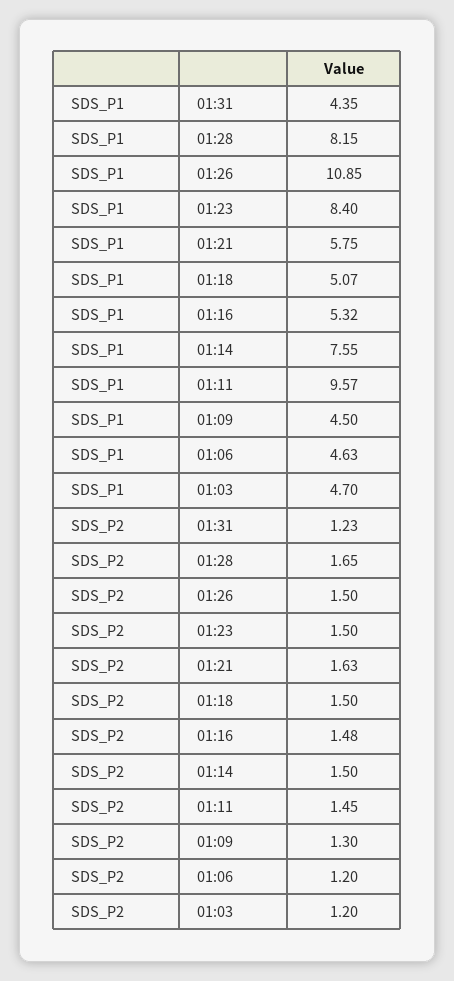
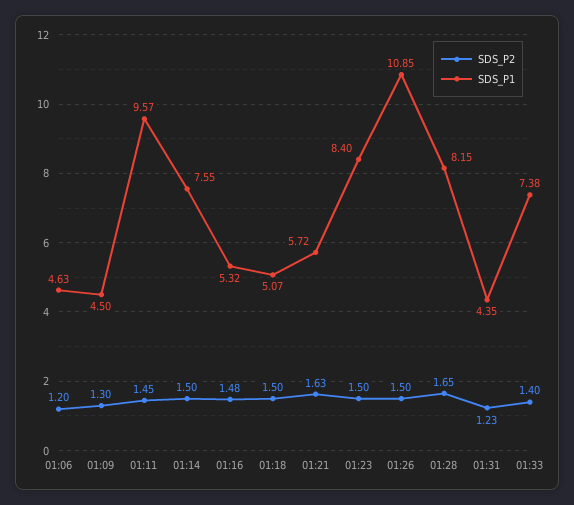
SDS_P1, 01:21: 5.75 -> 5.72
SDS_P1, 01:03: 4.7 -> none
SDS_P2, 01:03: 1.2 -> none
SDS_P2, 01:33: none -> 1.4
SDS_P1, 01:33: none -> 7.38

